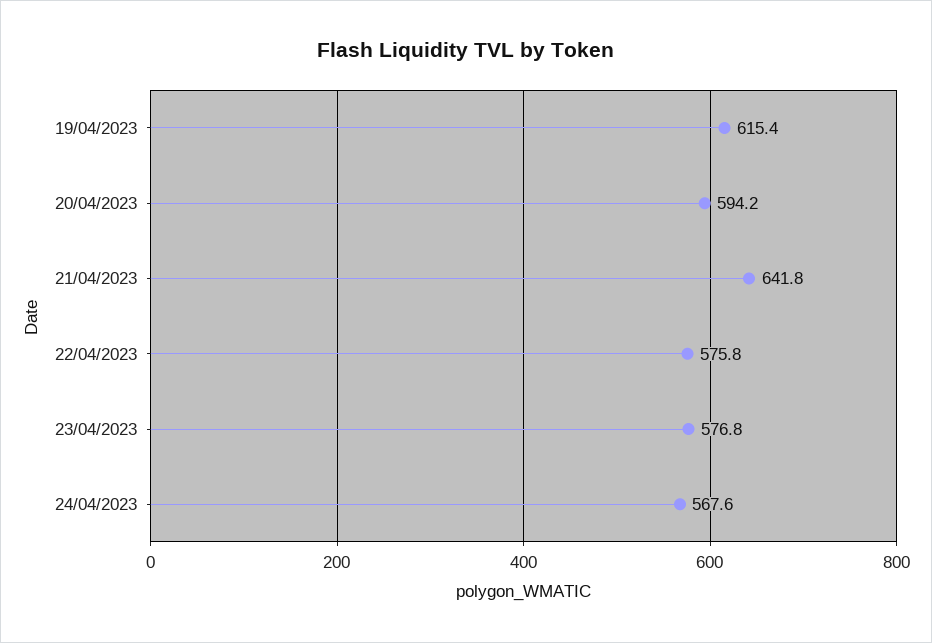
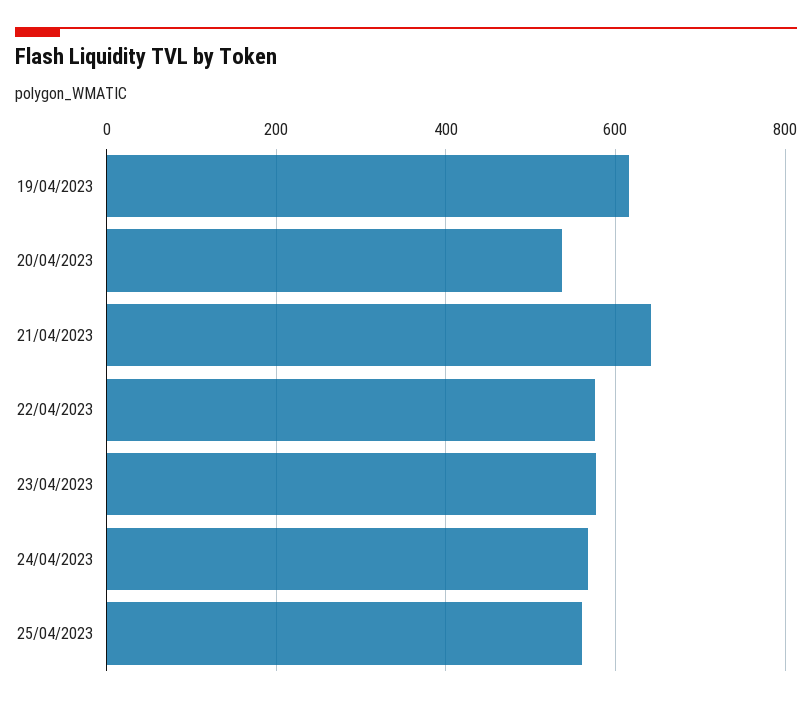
20/04/2023: 594.2 -> 540
25/04/2023: none -> 560

